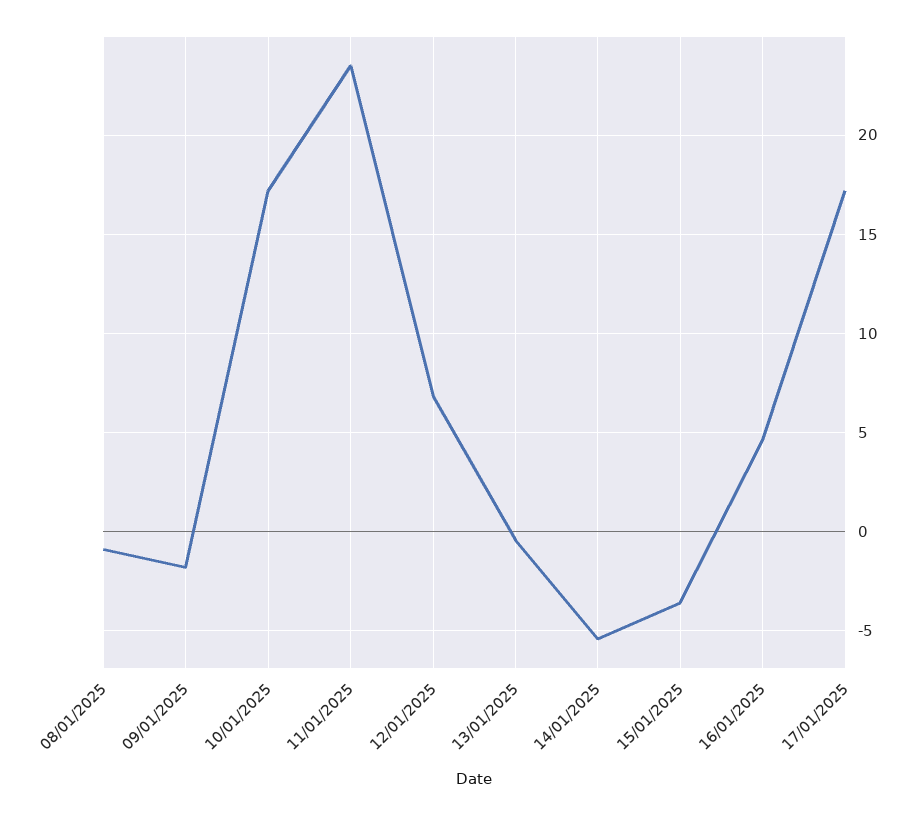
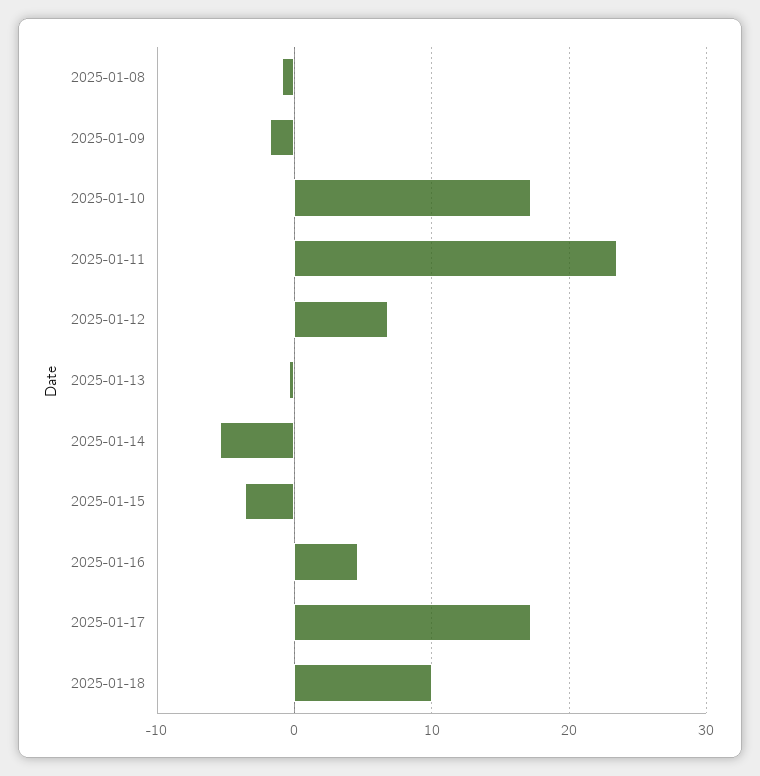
2025-01-18: none -> 10

